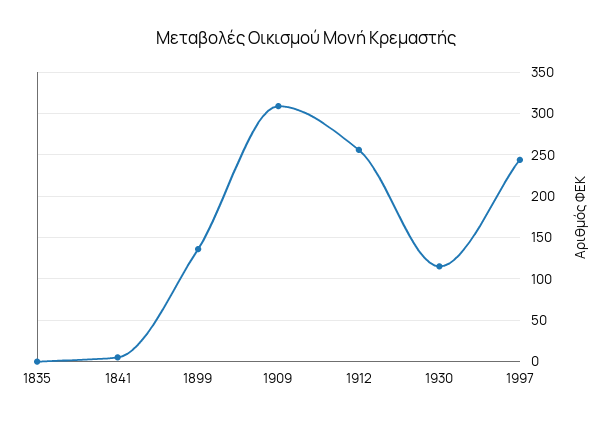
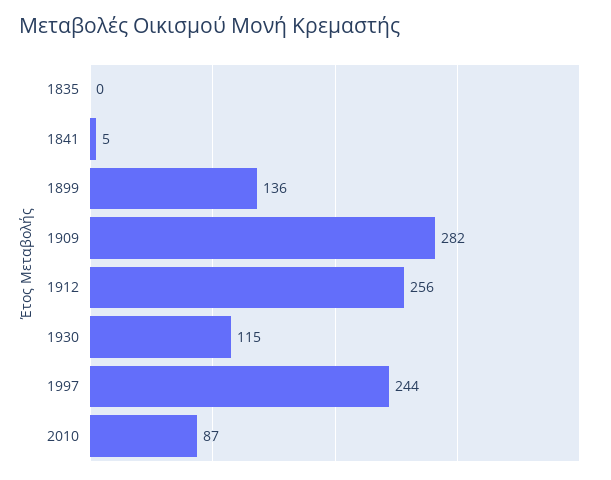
1909: 310 -> 282
2010: none -> 87

